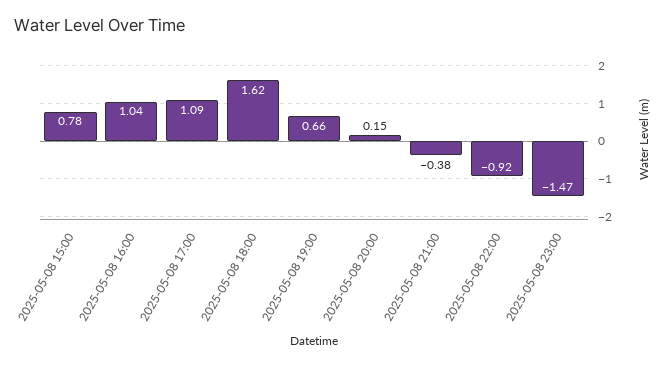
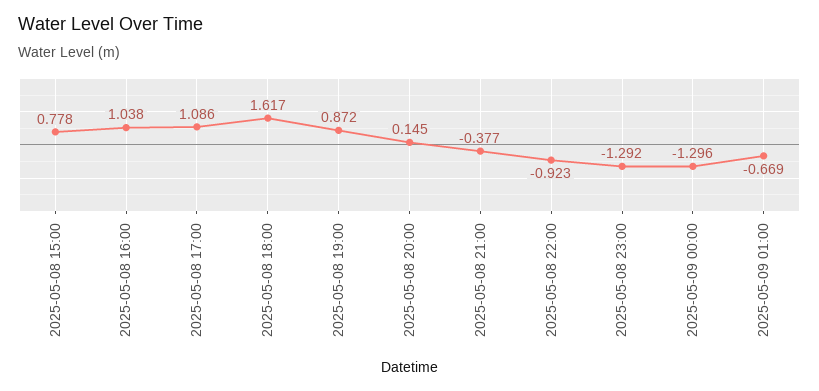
2025-05-08 19:00: 0.66 -> 0.872
2025-05-08 23:00: -1.47 -> -1.292
2025-05-09 00:00: none -> -1.296
2025-05-09 01:00: none -> -0.669

